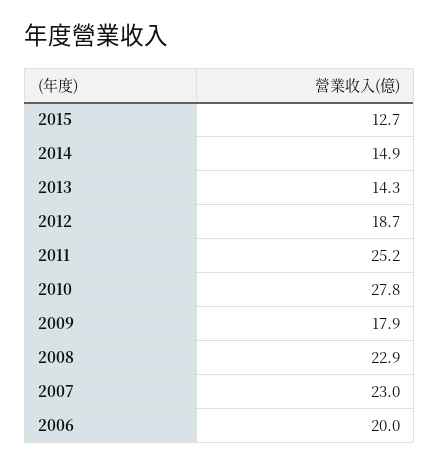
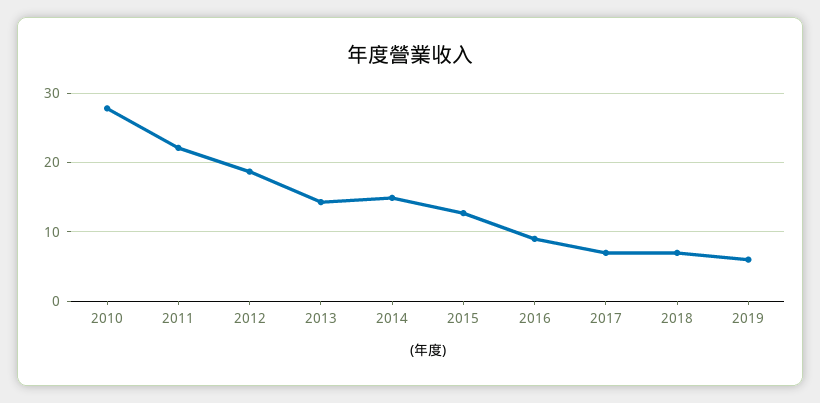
2011: 25.2 -> 22
2009: 17.9 -> none
2008: 22.9 -> none
2007: 23 -> none
2006: 20 -> none
2016: none -> 9
2017: none -> 7
2018: none -> 7
2019: none -> 6

